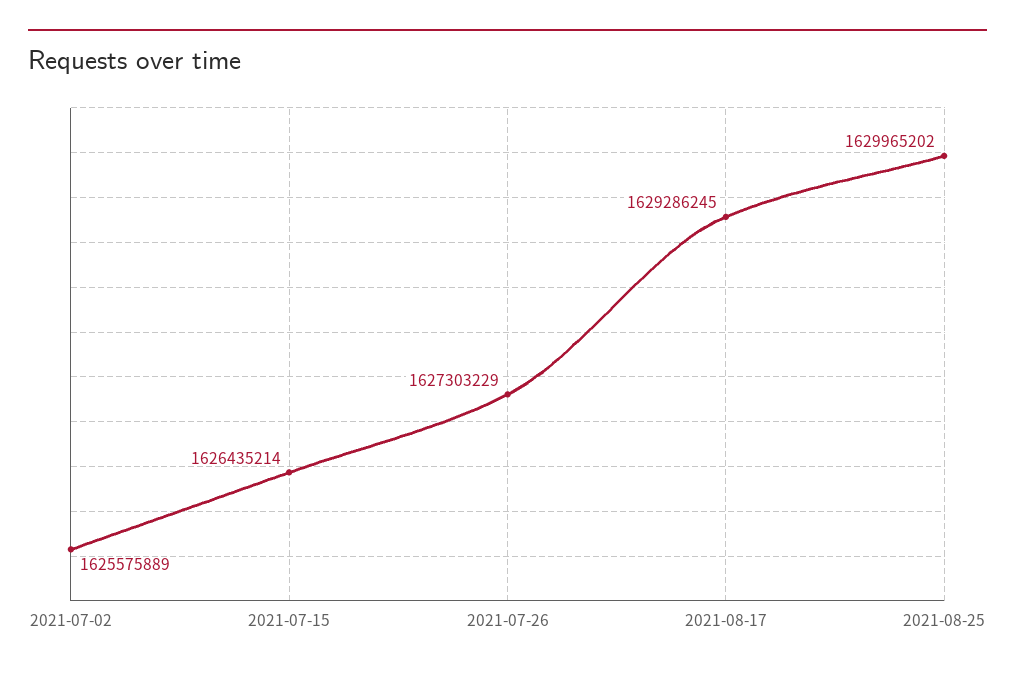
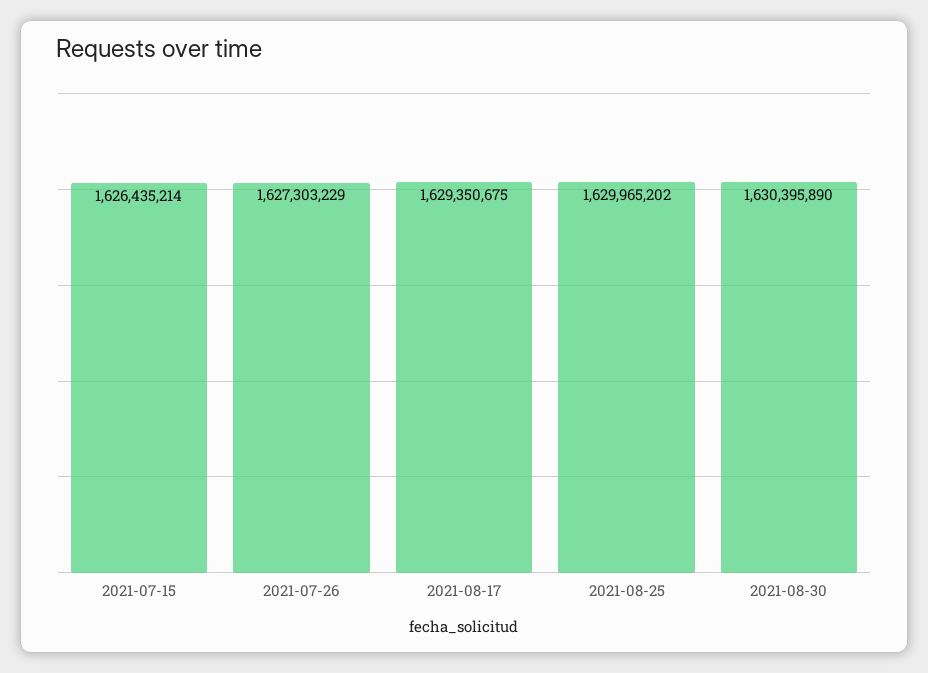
2021-07-02: 1625575889 -> none
2021-08-17: 1629286245 -> 1629350675
2021-08-30: none -> 1630395890

